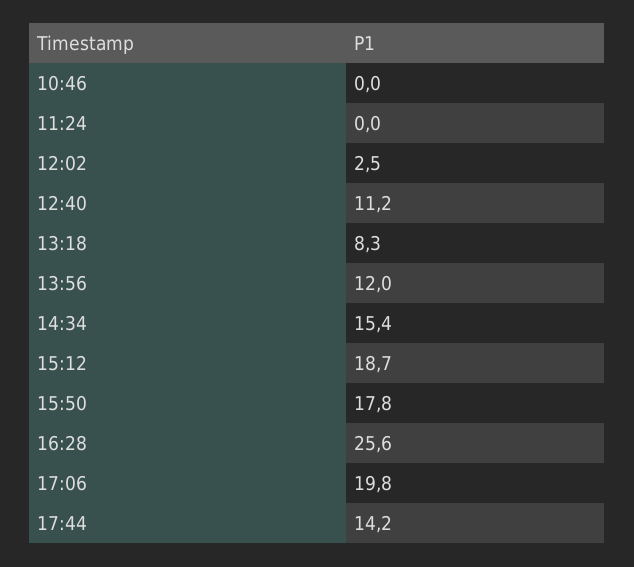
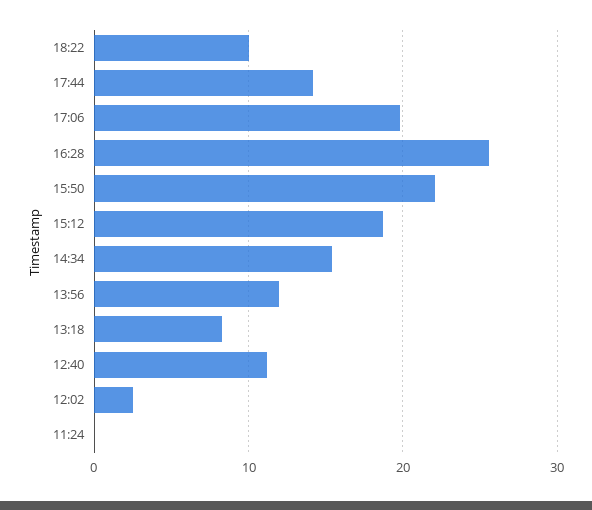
10:46: 0 -> none
15:50: 17.8 -> 22
18:22: none -> 10

